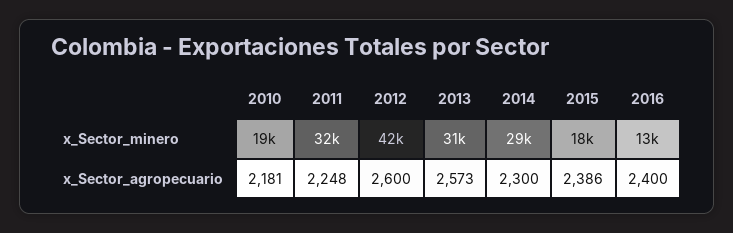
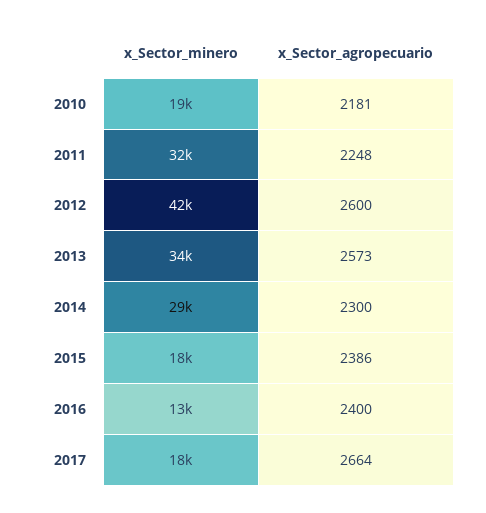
2013, x_Sector_minero: 31000 -> 34000
2017, x_Sector_minero: none -> 18000
2017, x_Sector_agropecuario: none -> 2664

